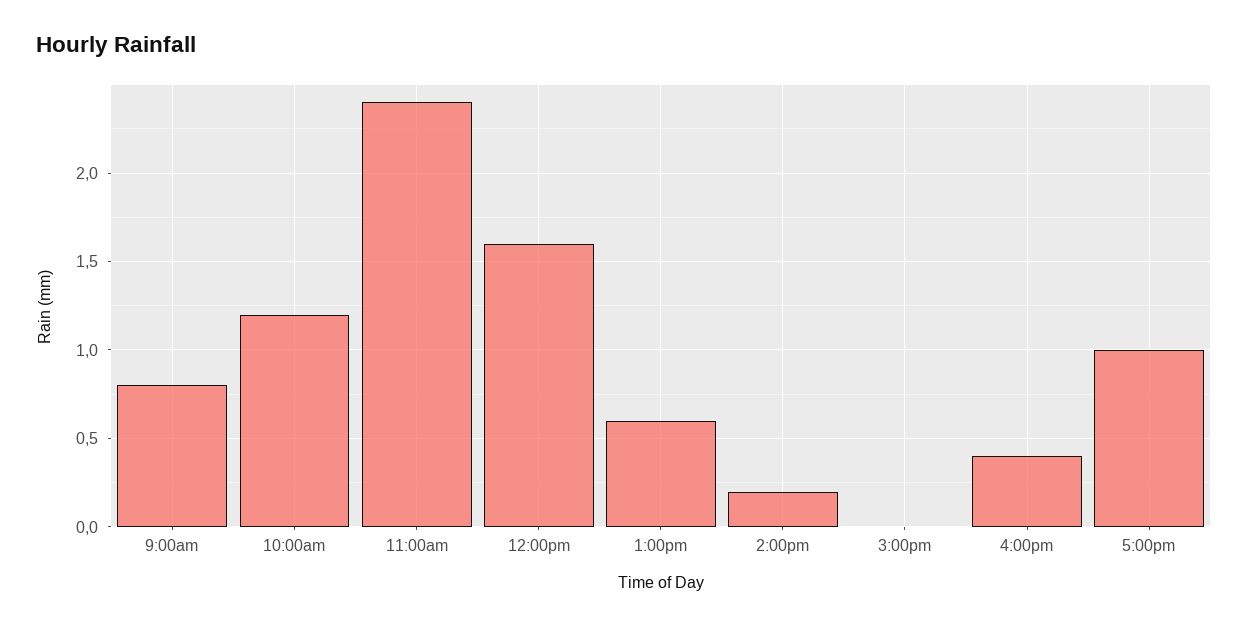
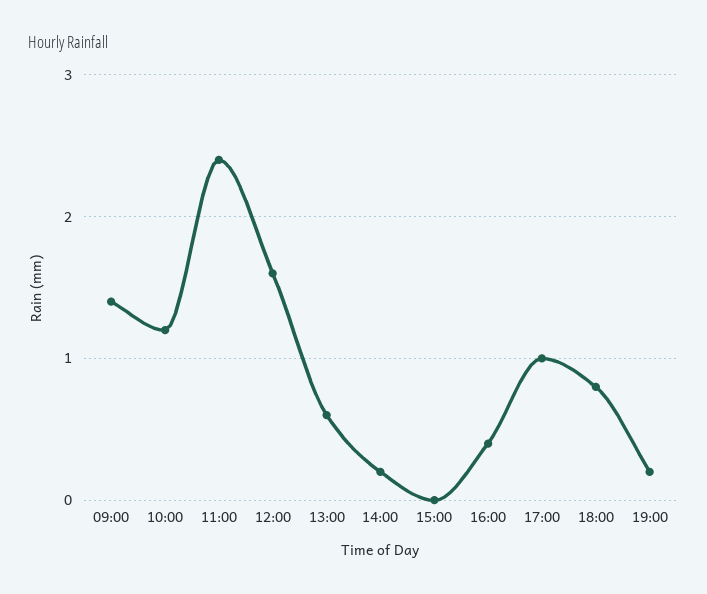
9:00am: 0.8 -> 1.4
18:00: none -> 0.8
19:00: none -> 0.2

